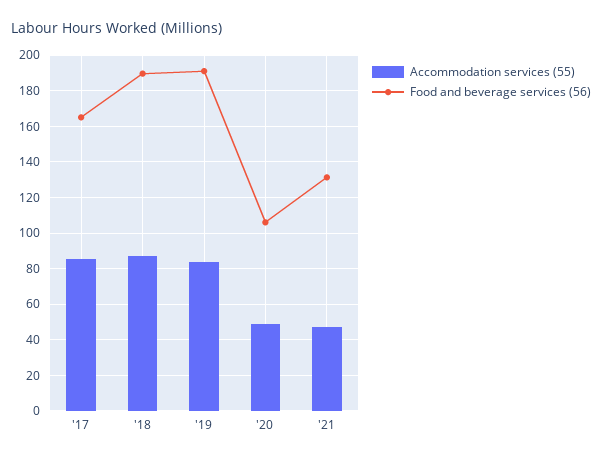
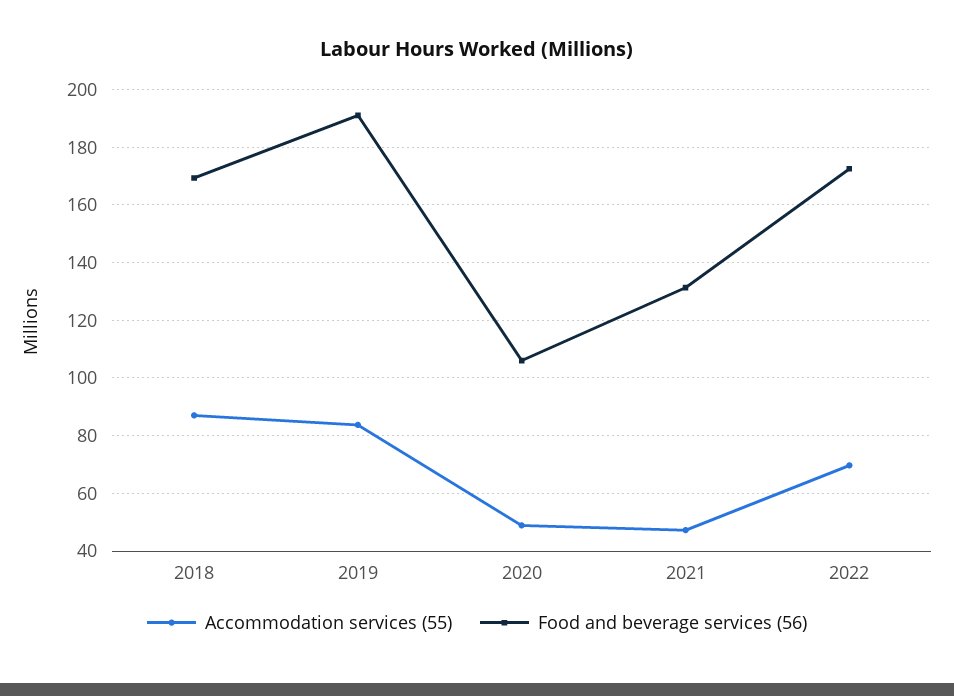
Accommodation services (55), '17: 85 -> none
Food and beverage services (56), '17: 165 -> none
Food and beverage services (56), '18: 190 -> 170
Accommodation services (55), 2022: none -> 70
Food and beverage services (56), 2022: none -> 172.5

